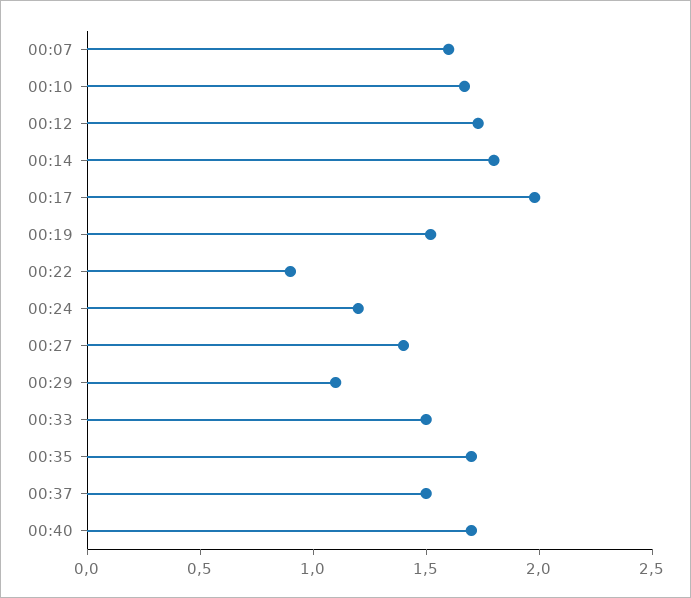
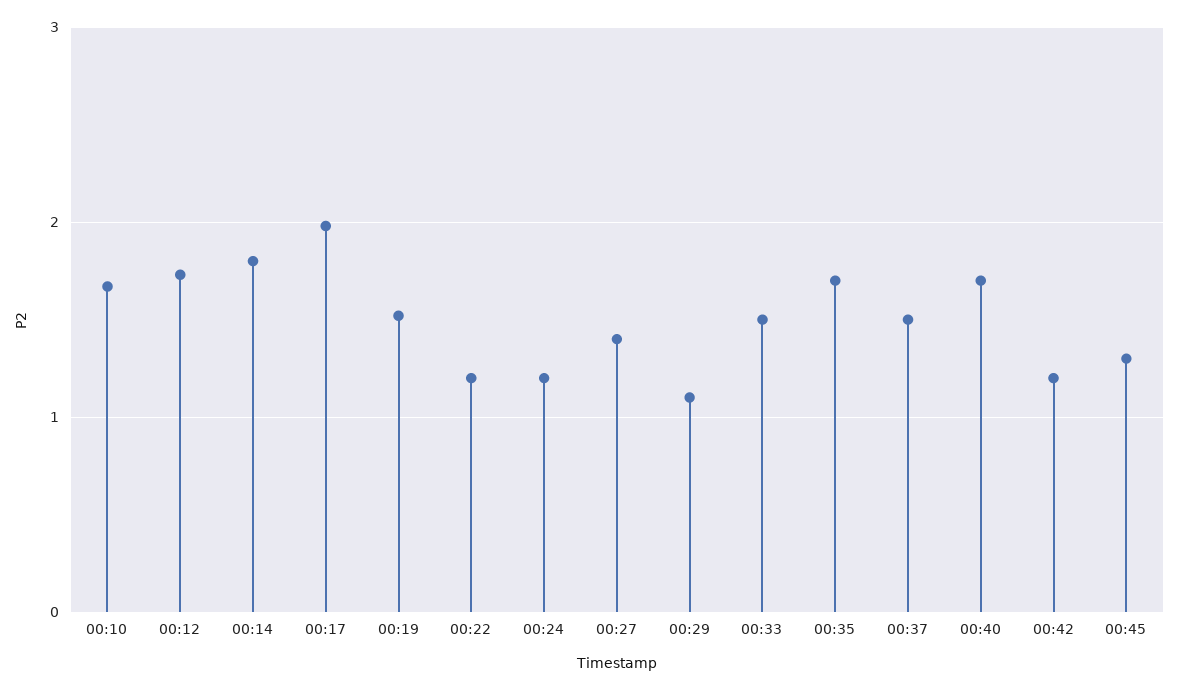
00:07: 1.6 -> none
00:22: 0.9 -> 1.2
00:42: none -> 1.2
00:45: none -> 1.3

